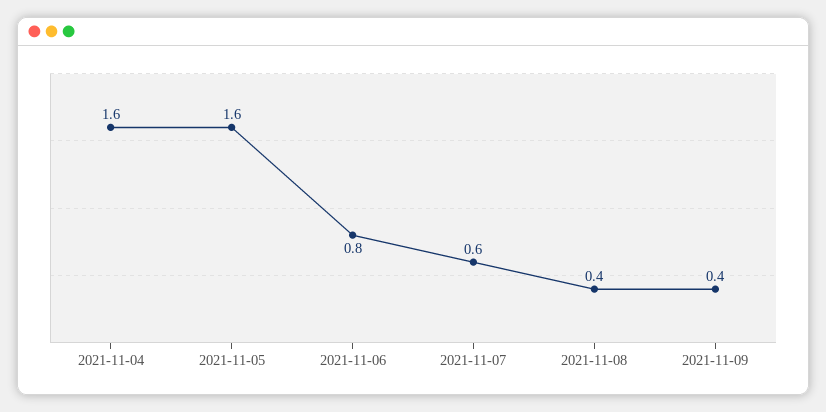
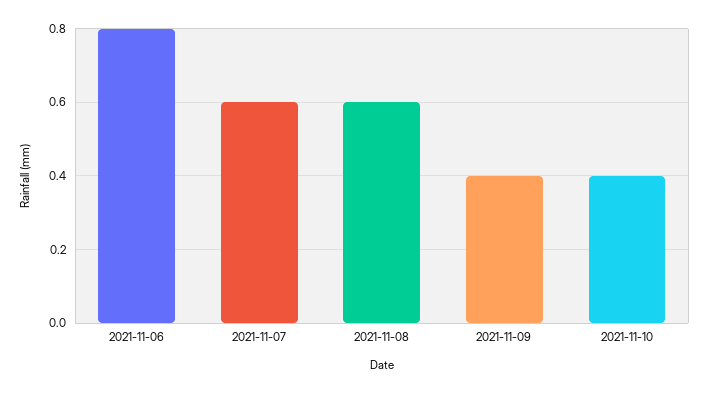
2021-11-04: 1.6 -> none
2021-11-05: 1.6 -> none
2021-11-08: 0.4 -> 0.6
2021-11-10: none -> 0.4

